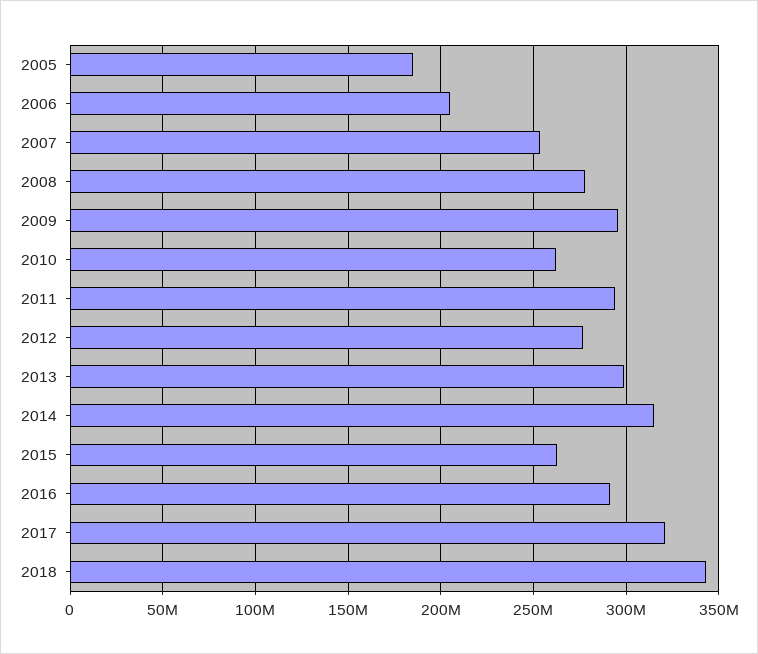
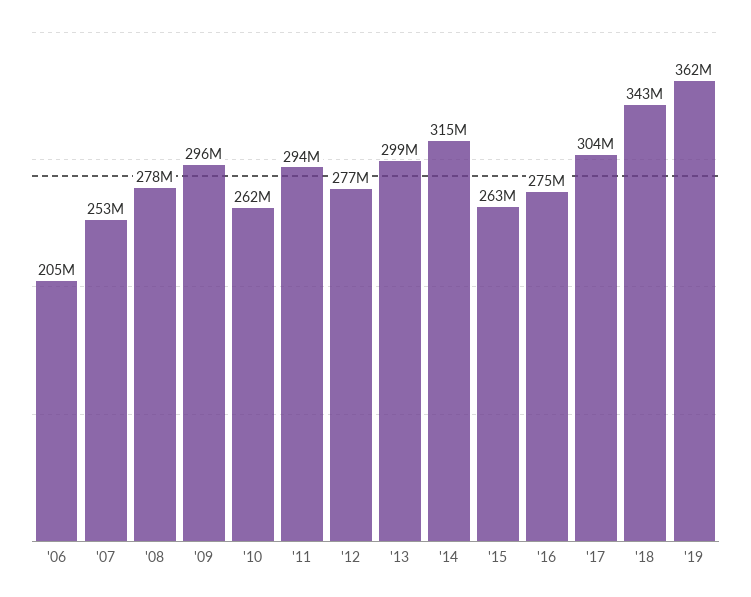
2005: 185000000 -> none
2016: 290000000 -> 275000000
2017: 320000000 -> 304000000
'19: none -> 362000000

